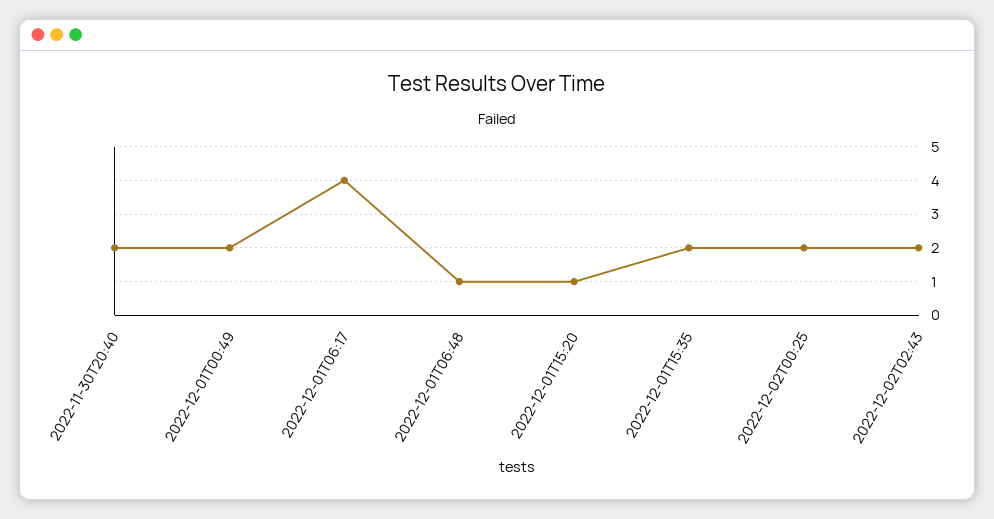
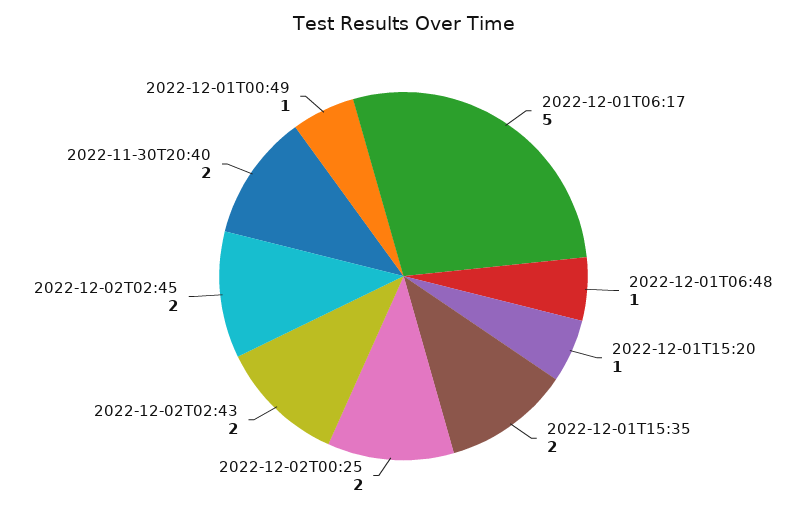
2022-12-01T00:49: 2 -> 1
2022-12-01T06:17: 4 -> 5
2022-12-02T02:45: none -> 2

